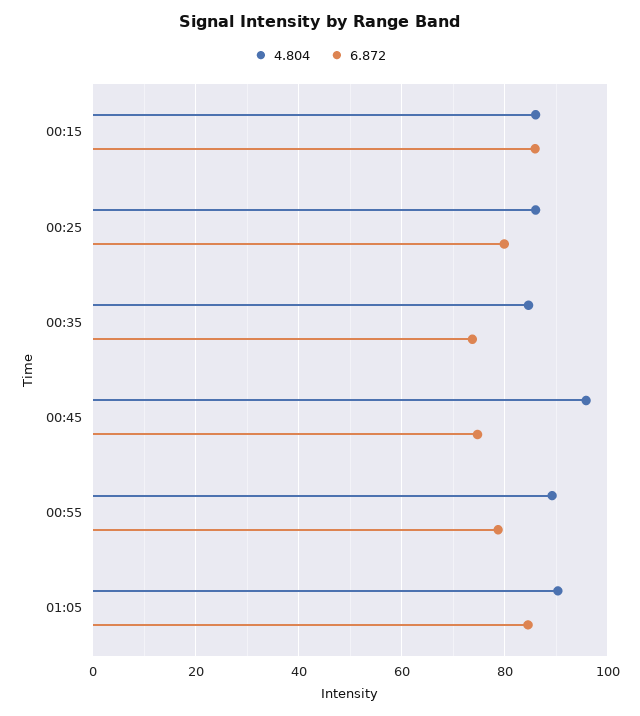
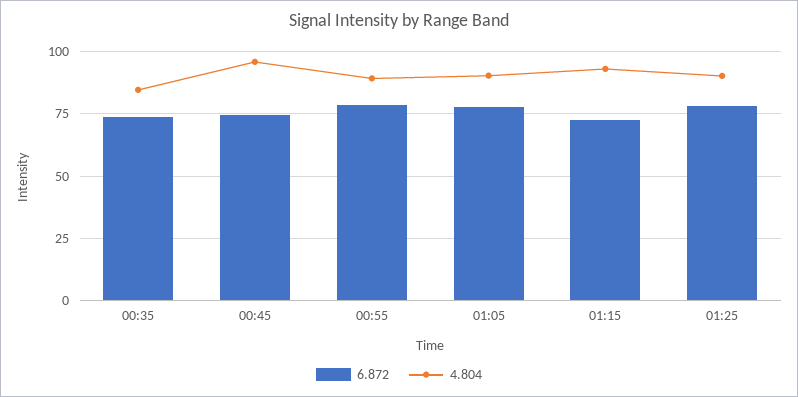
4.804, 00:15: 86 -> none
6.872, 00:15: 86 -> none
4.804, 00:25: 86 -> none
6.872, 00:25: 80 -> none
6.872, 01:05: 84 -> 77.5
6.872, 01:15: none -> 72.5
4.804, 01:15: none -> 92.5
6.872, 01:25: none -> 77.5
4.804, 01:25: none -> 90

